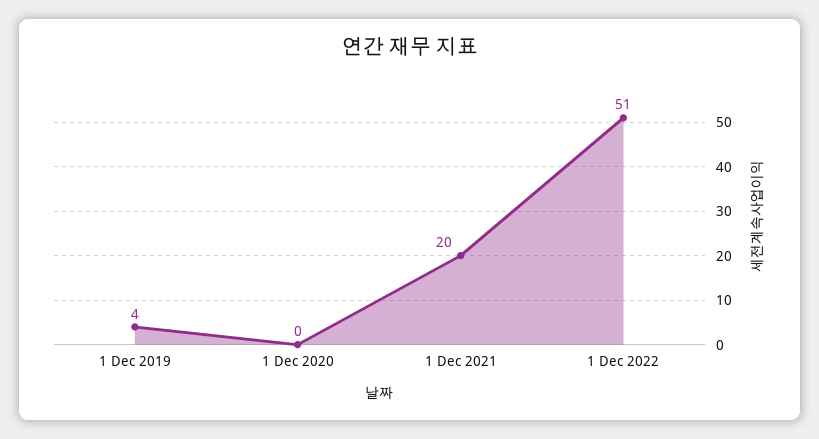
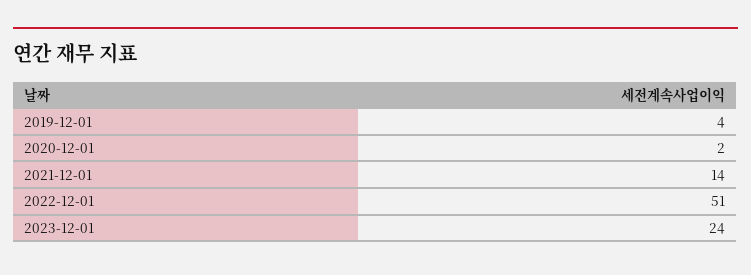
1 Dec 2020: 0 -> 2
1 Dec 2021: 20 -> 14
2023-12-01: none -> 24

